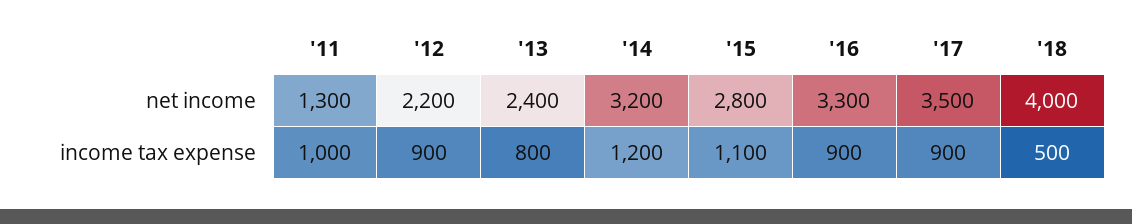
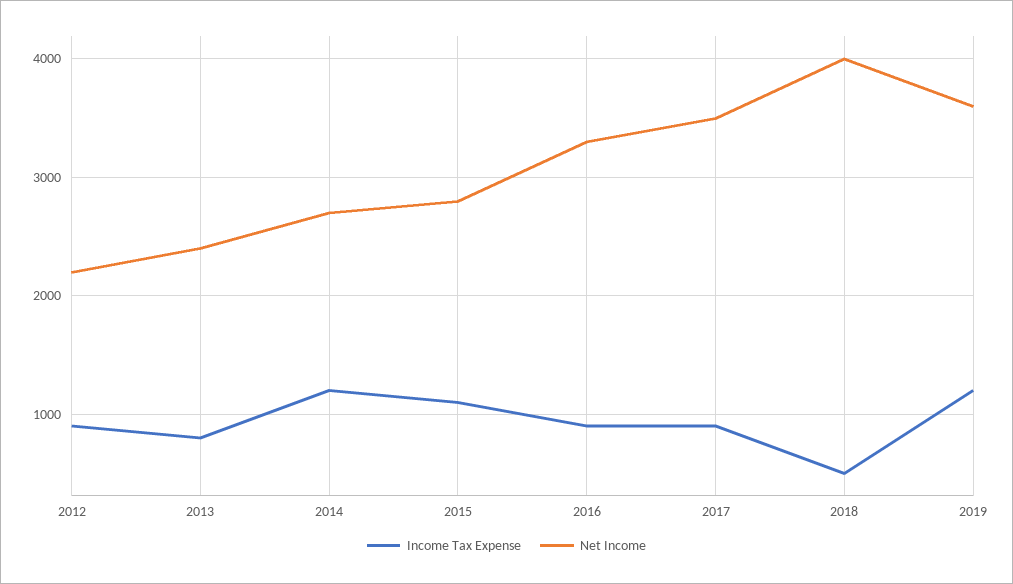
net income, '11: 1300 -> none
net income, '14: 3200 -> 2700
income tax expense, '11: 1000 -> none
income tax expense, 2019: none -> 1200
net income, 2019: none -> 3600

